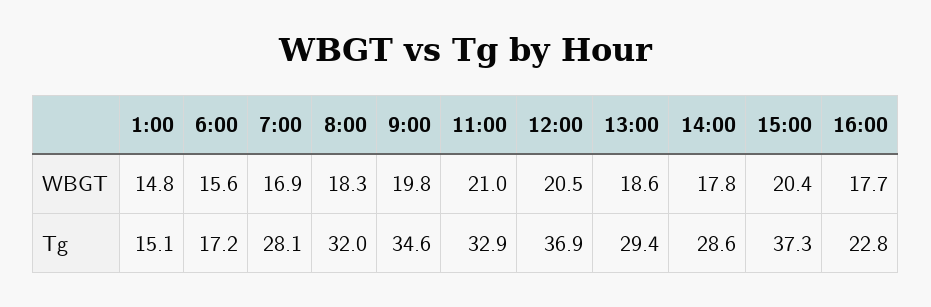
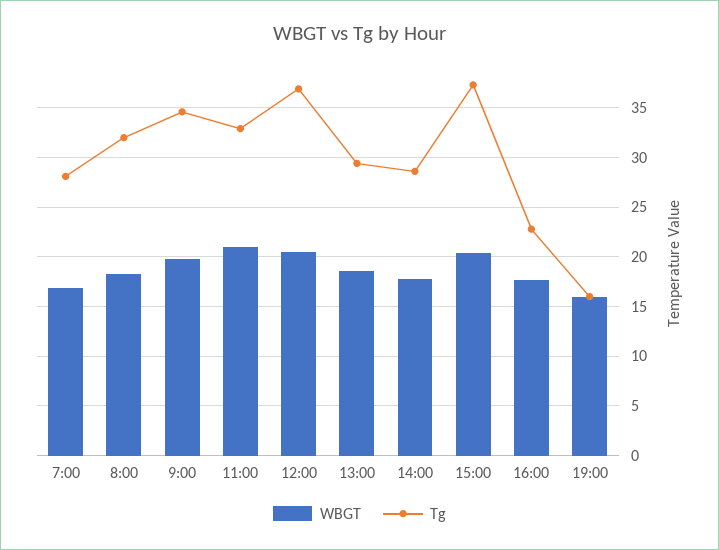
WBGT, 1:00: 14.8 -> none
WBGT, 6:00: 15.6 -> none
Tg, 1:00: 15.1 -> none
Tg, 6:00: 17.2 -> none
WBGT, 19:00: none -> 16
Tg, 19:00: none -> 16

